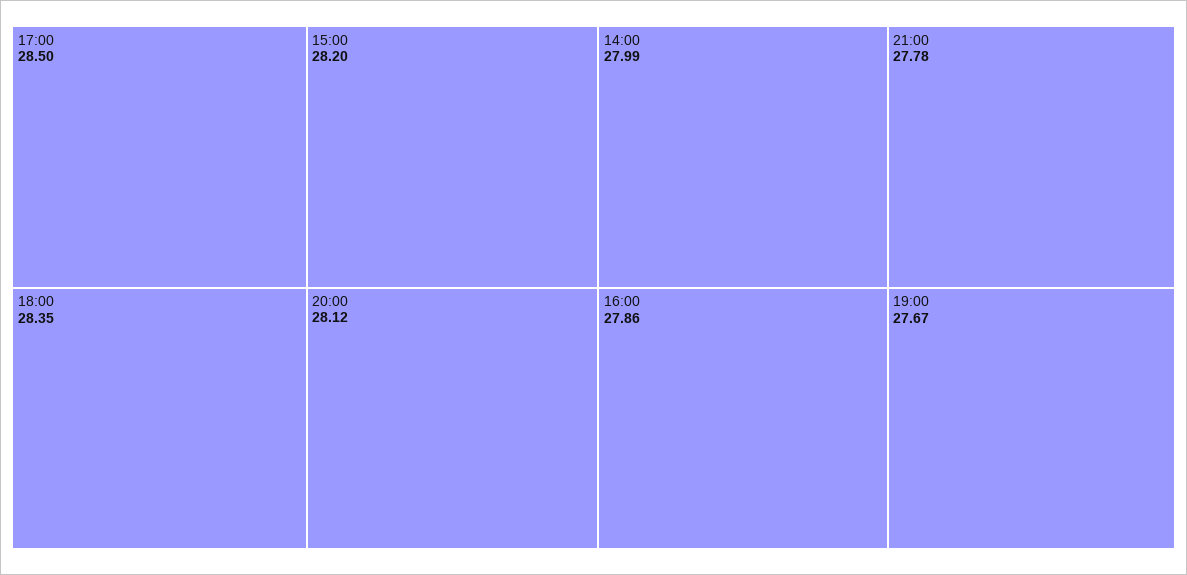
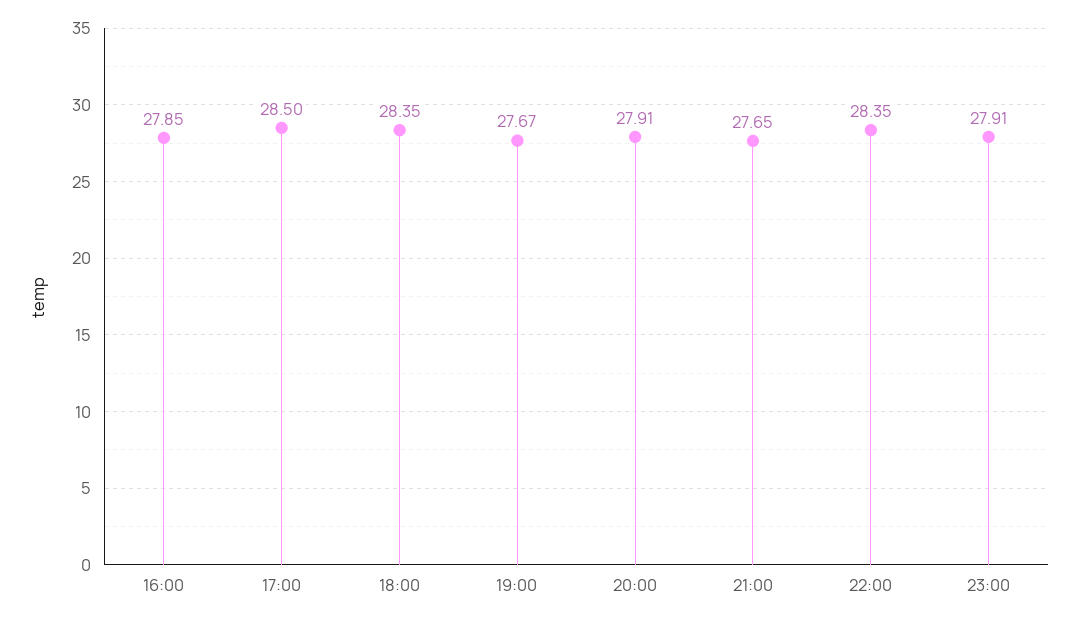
15:00: 28.2 -> none
20:00: 28.12 -> 27.91
14:00: 27.99 -> none
16:00: 27.86 -> 27.85
21:00: 27.78 -> 27.65
22:00: none -> 28.35
23:00: none -> 27.91

